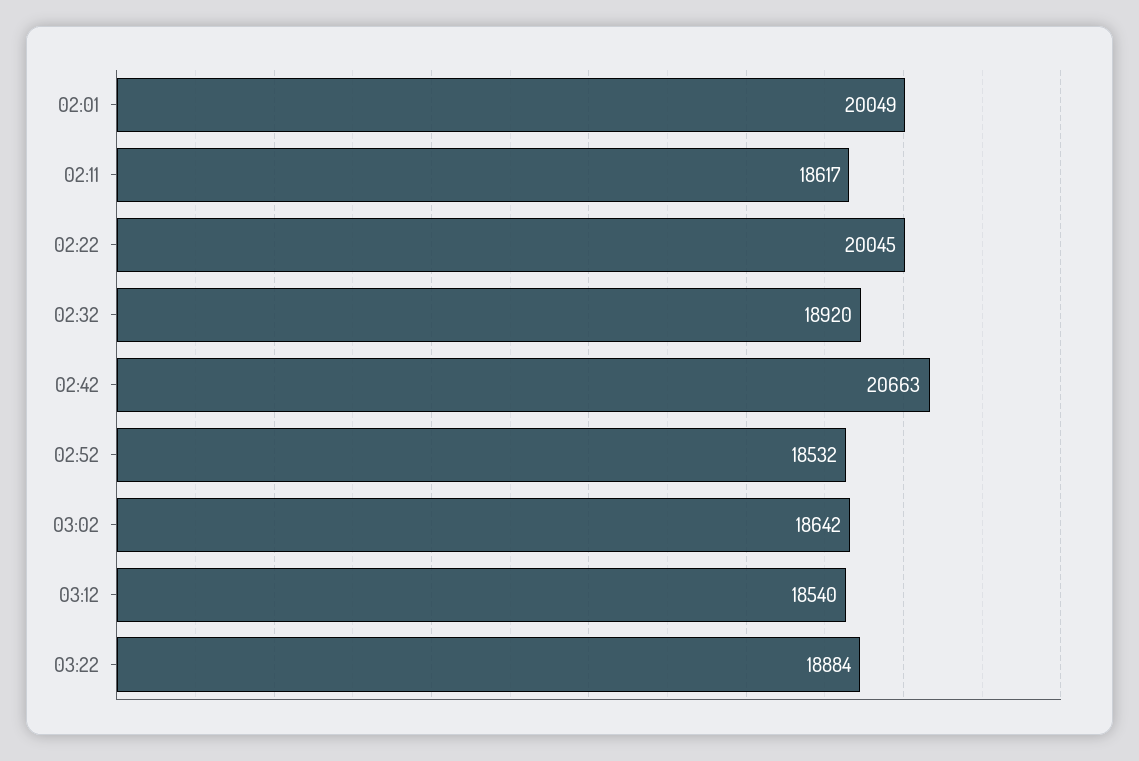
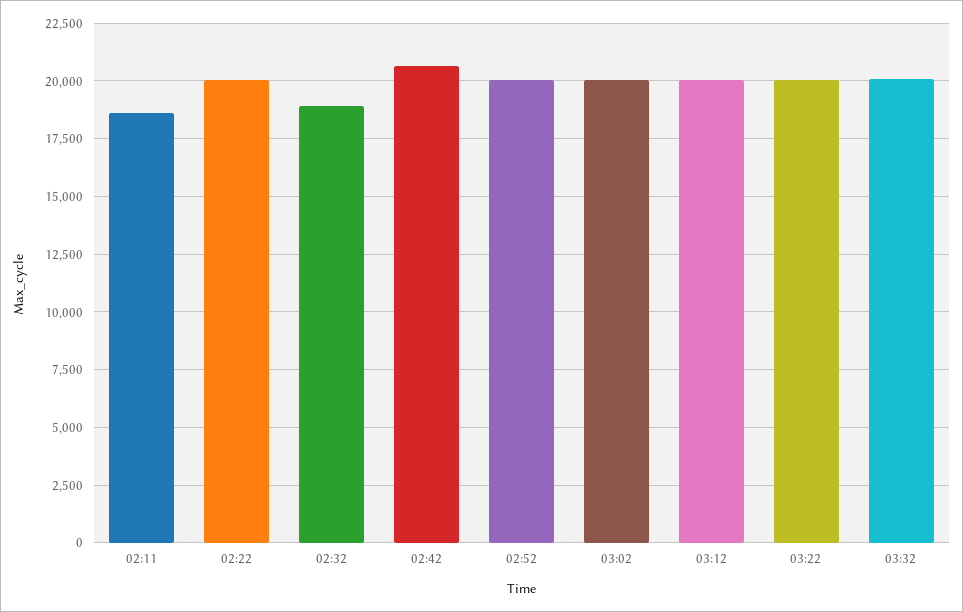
02:01: 20049 -> none
02:52: 18532 -> 20000
03:02: 18642 -> 20000
03:12: 18540 -> 20000
03:22: 18884 -> 20000
03:32: none -> 20000

